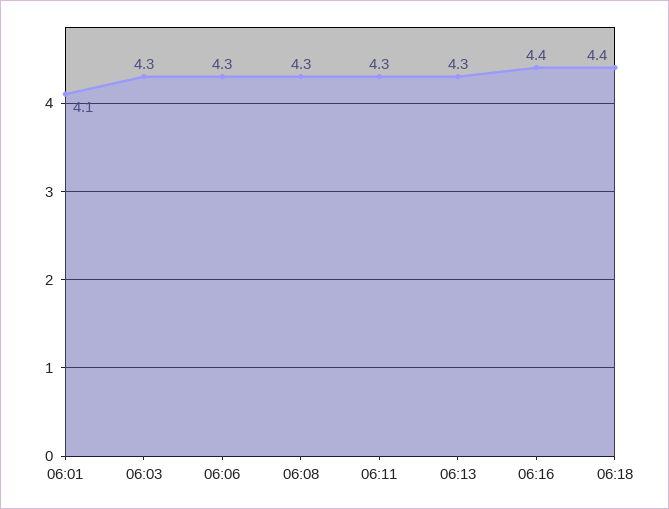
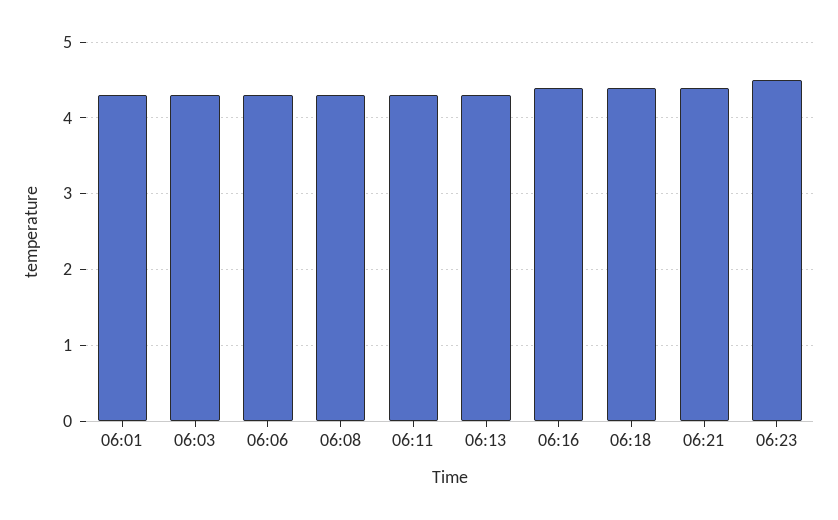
06:01: 4.1 -> 4.3
06:21: none -> 4.4
06:23: none -> 4.5

